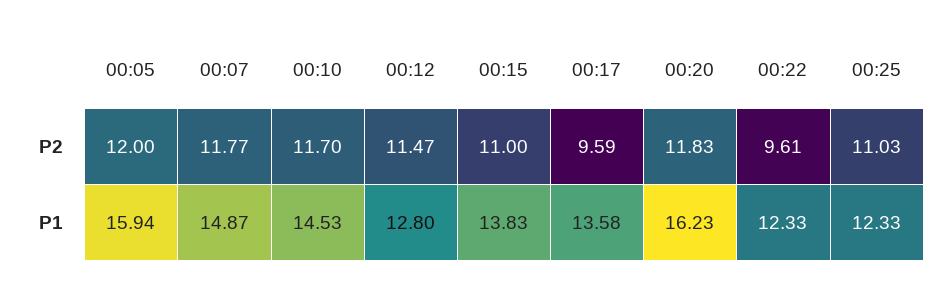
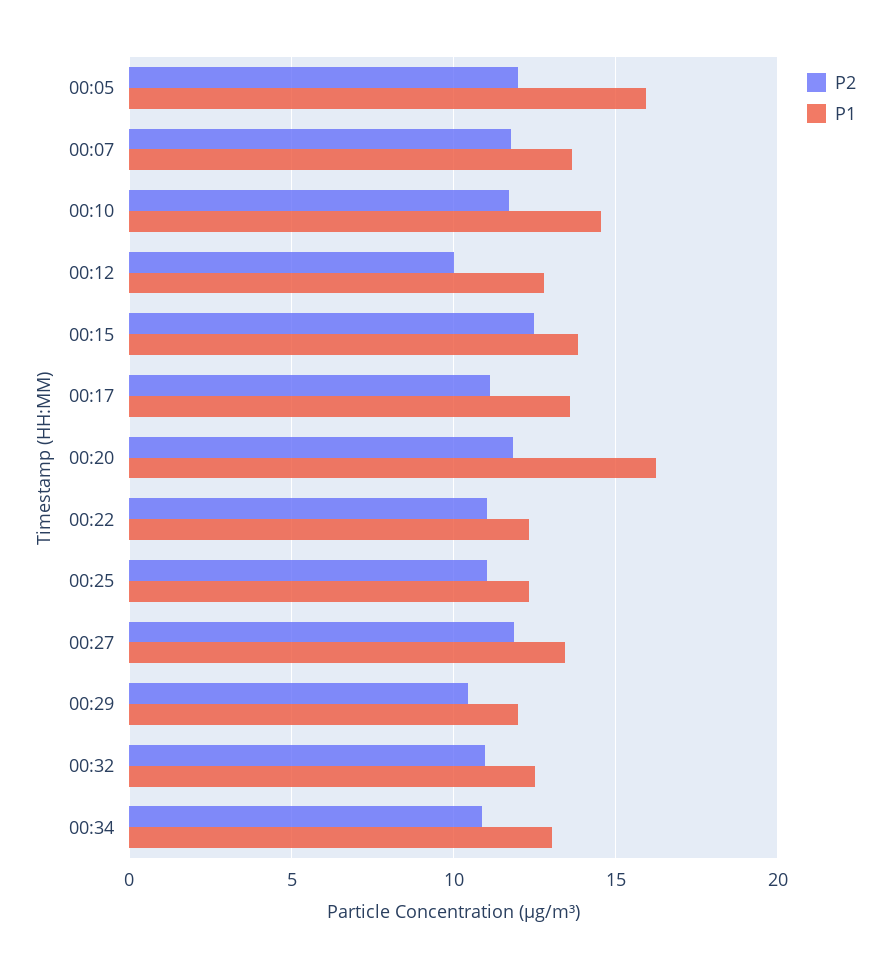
P2, 00:12: 11.47 -> 10
P2, 00:15: 11 -> 12.5
P2, 00:17: 9.59 -> 11
P2, 00:22: 9.61 -> 11
P1, 00:07: 14.87 -> 13.5
P2, 00:27: none -> 12
P1, 00:27: none -> 13.5
P2, 00:29: none -> 10.5
P1, 00:29: none -> 12
P2, 00:32: none -> 11
P1, 00:32: none -> 12.5
P2, 00:34: none -> 11
P1, 00:34: none -> 13

